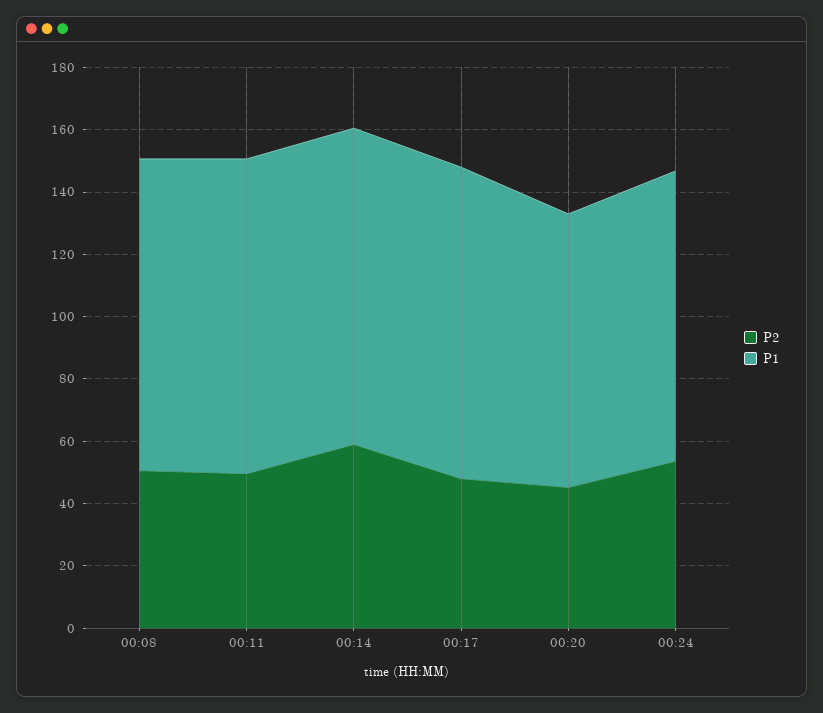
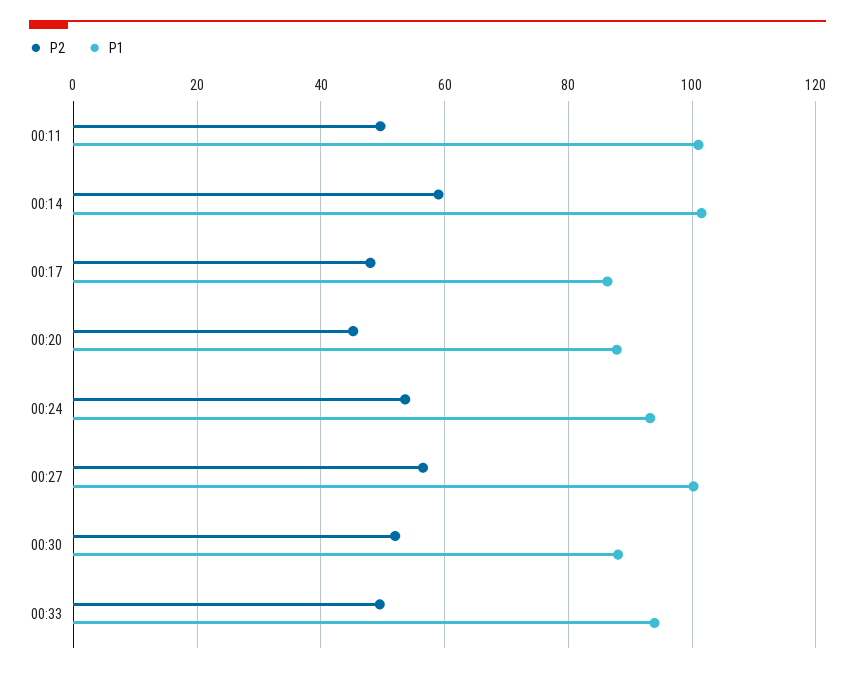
P2, 00:08: 50 -> none
P1, 00:08: 100 -> none
P1, 00:17: 100 -> 86
P2, 00:27: none -> 56
P1, 00:27: none -> 100
P2, 00:30: none -> 52
P1, 00:30: none -> 88
P2, 00:33: none -> 50
P1, 00:33: none -> 94

